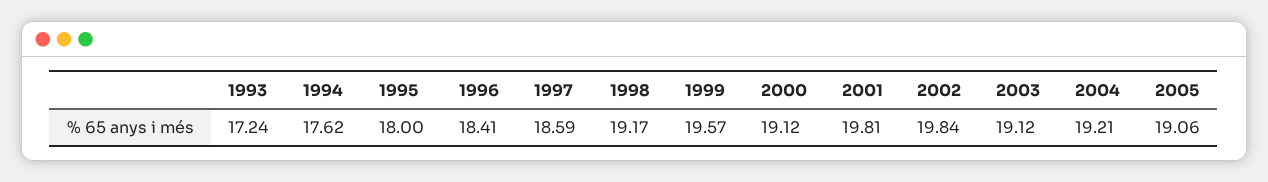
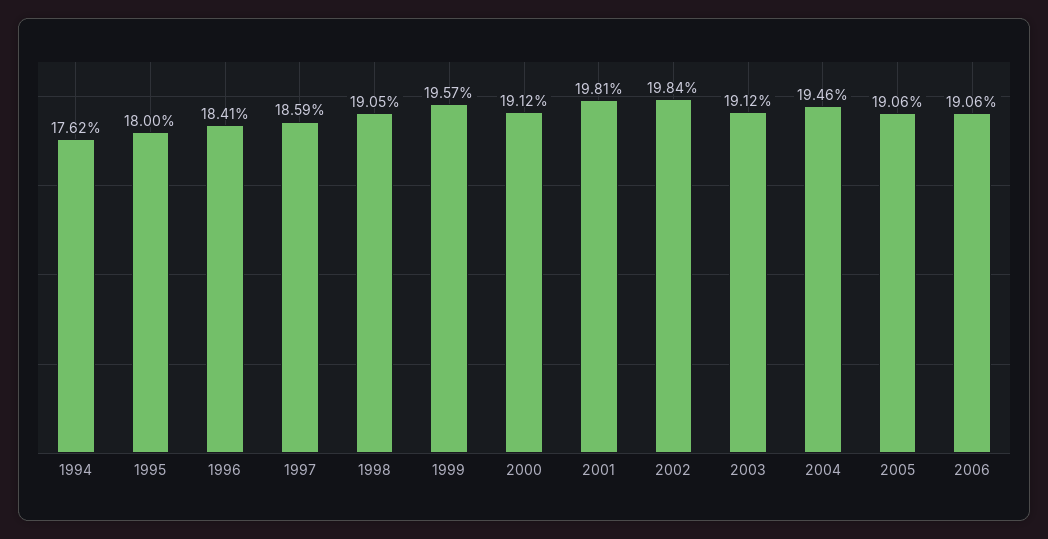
1993: 17.24 -> none
1998: 19.17 -> 19.05
2004: 19.21 -> 19.46
2006: none -> 19.06

